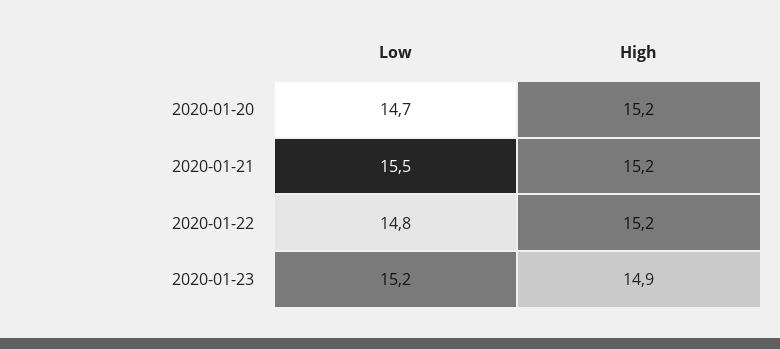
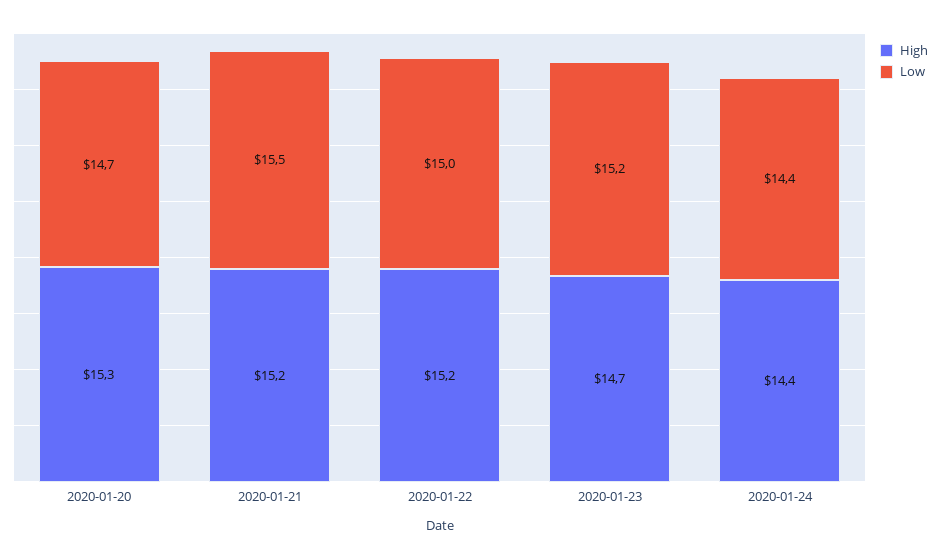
High, 2020-01-20: 15.2 -> 15.3
Low, 2020-01-22: 14.8 -> 15
High, 2020-01-23: 14.9 -> 14.7
High, 2020-01-24: none -> 14.4
Low, 2020-01-24: none -> 14.4

